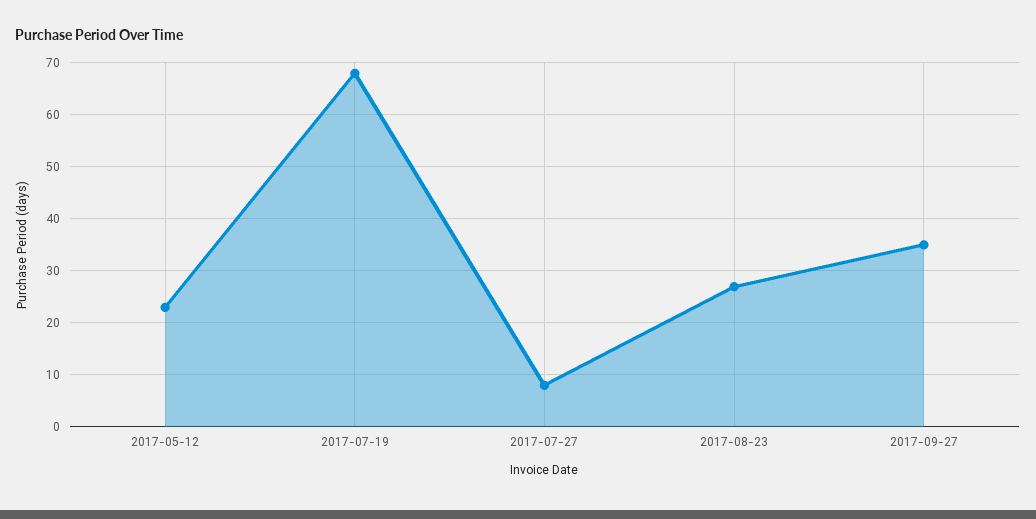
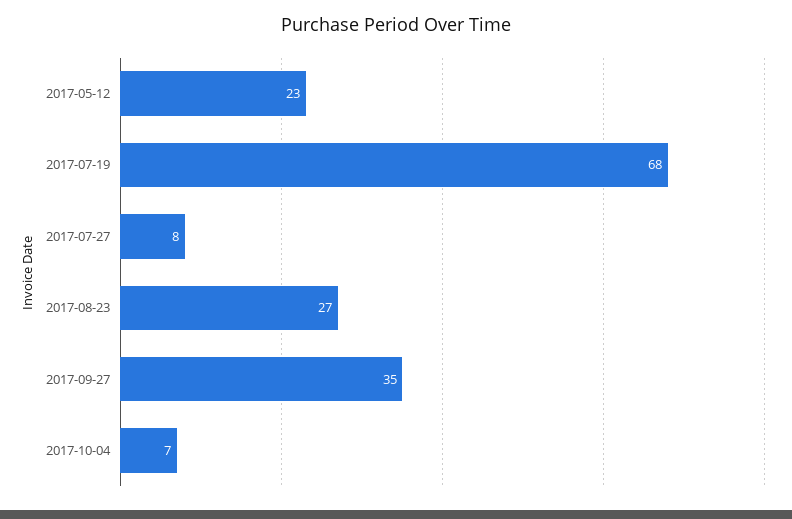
2017-10-04: none -> 7

